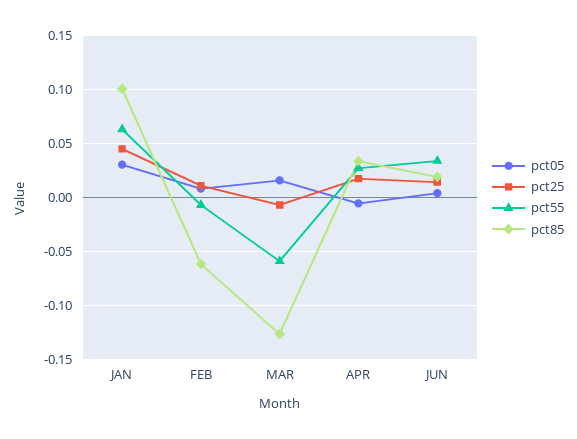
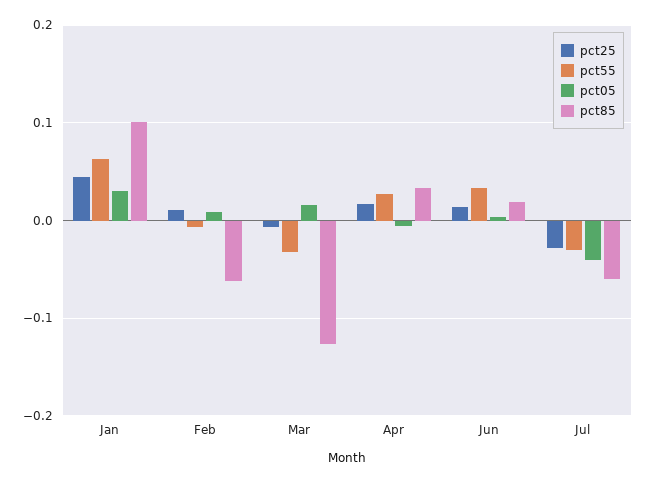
pct55, MAR: -0.06 -> -0.03
pct25, Jul: none -> -0.03
pct55, Jul: none -> -0.03
pct05, Jul: none -> -0.04
pct85, Jul: none -> -0.06

